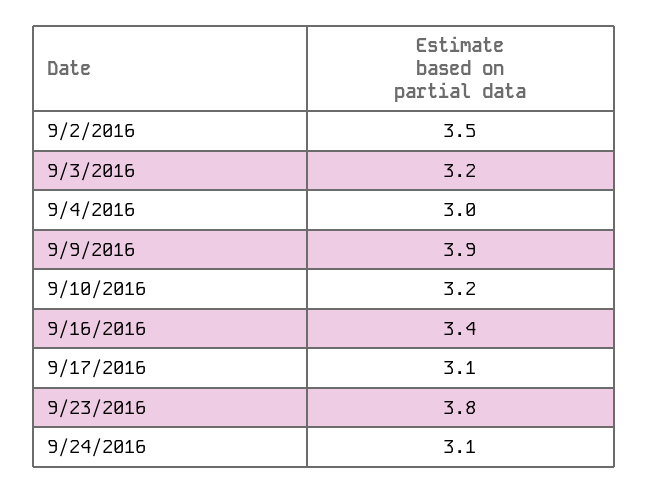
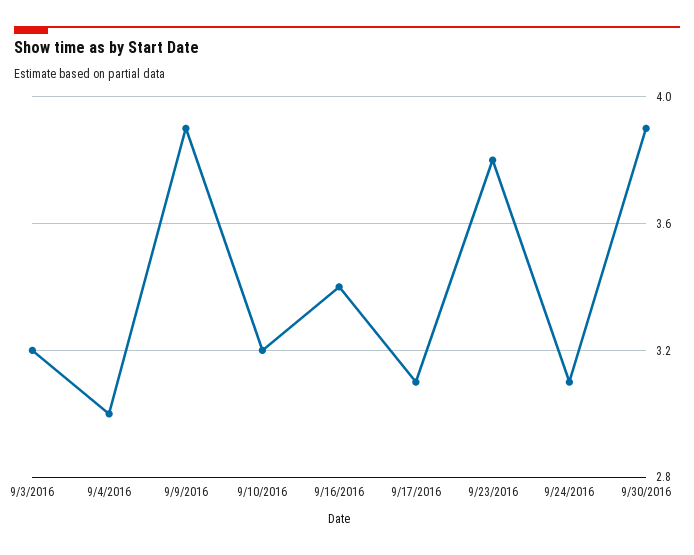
9/2/2016: 3.5 -> none
9/30/2016: none -> 3.9

